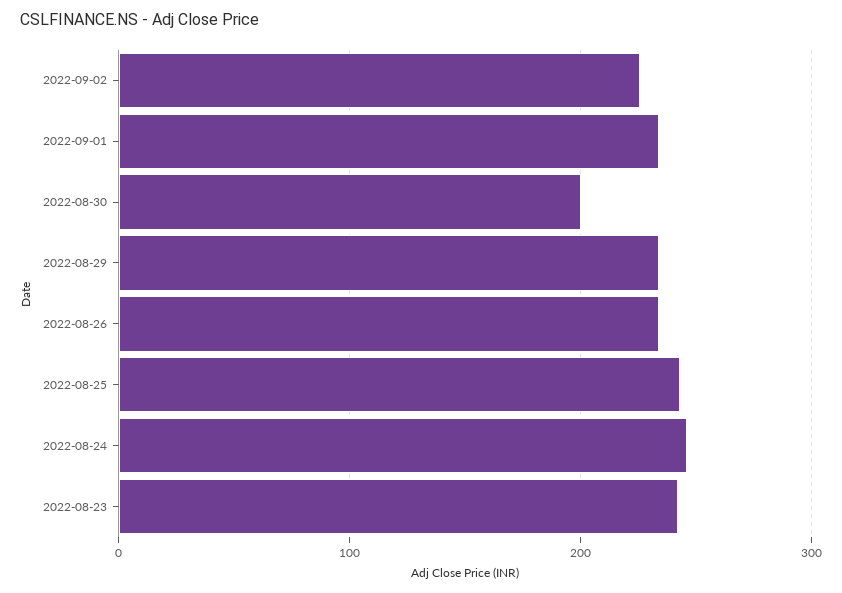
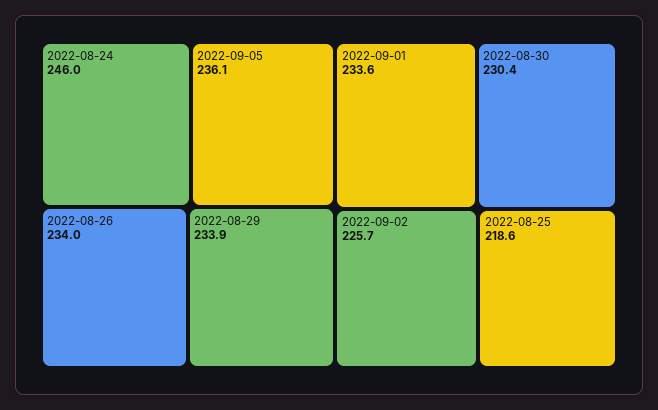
2022-08-30: 200 -> 230.4
2022-08-25: 240 -> 218.6
2022-08-23: 240 -> none
2022-09-05: none -> 236.1

